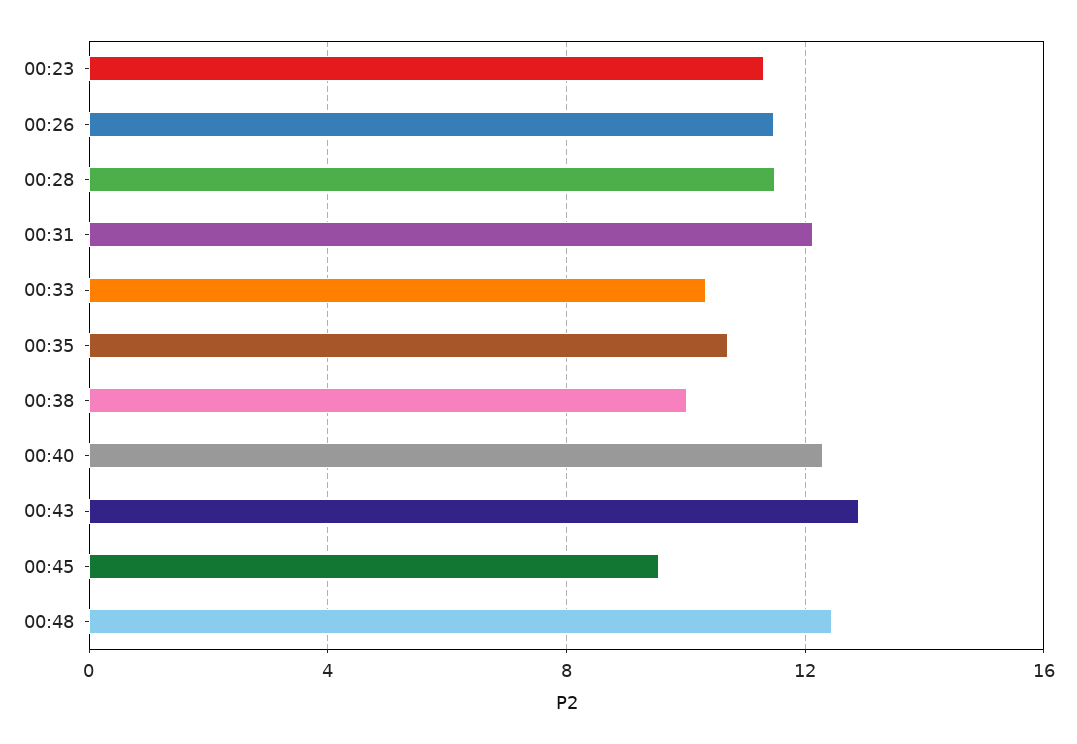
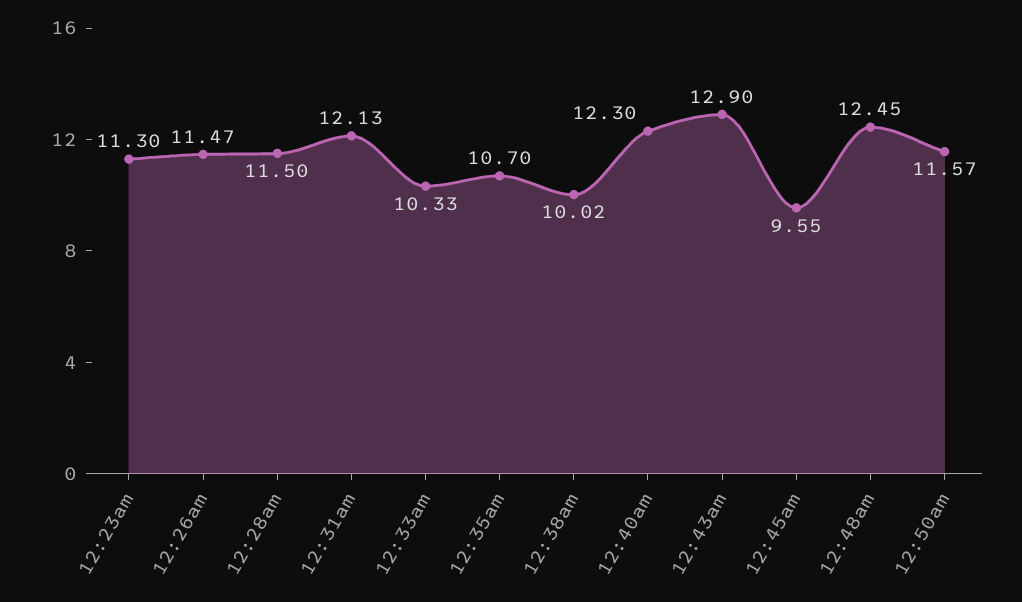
12:50am: none -> 11.57

